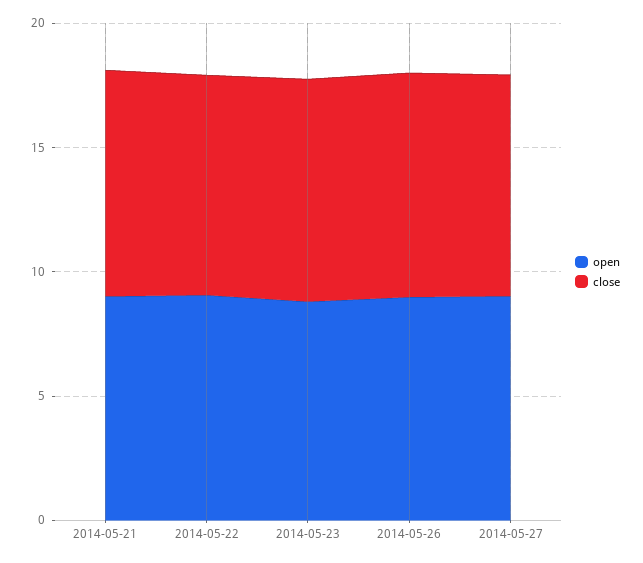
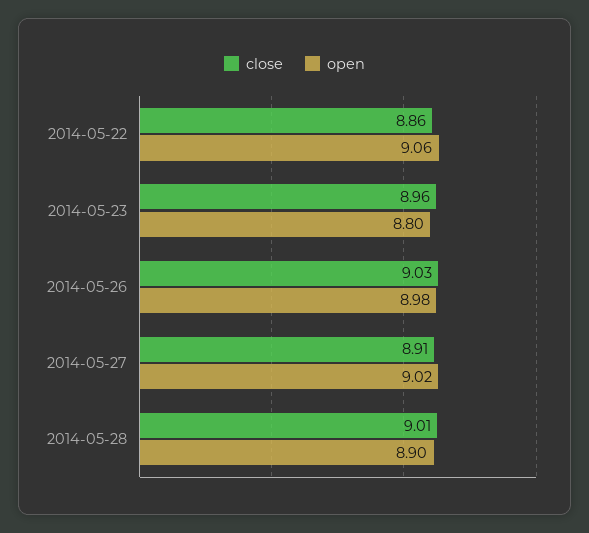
open, 2014-05-21: 9 -> none
close, 2014-05-21: 9 -> none
close, 2014-05-28: none -> 9.01
open, 2014-05-28: none -> 8.9

